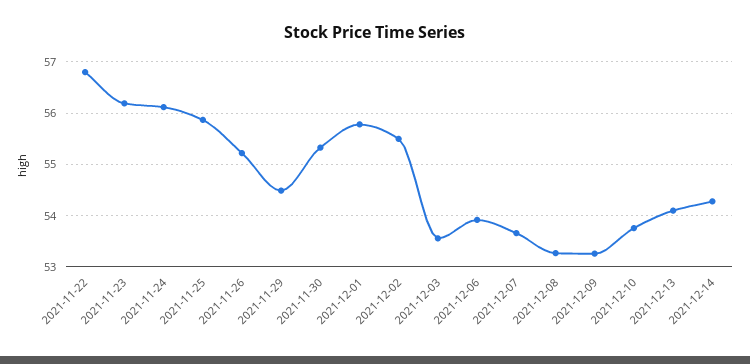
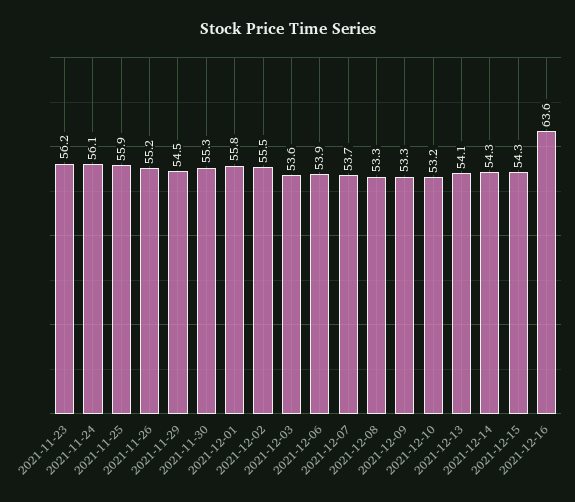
2021-11-22: 56.8 -> none
2021-12-10: 53.8 -> 53.2
2021-12-15: none -> 54.3
2021-12-16: none -> 63.6

